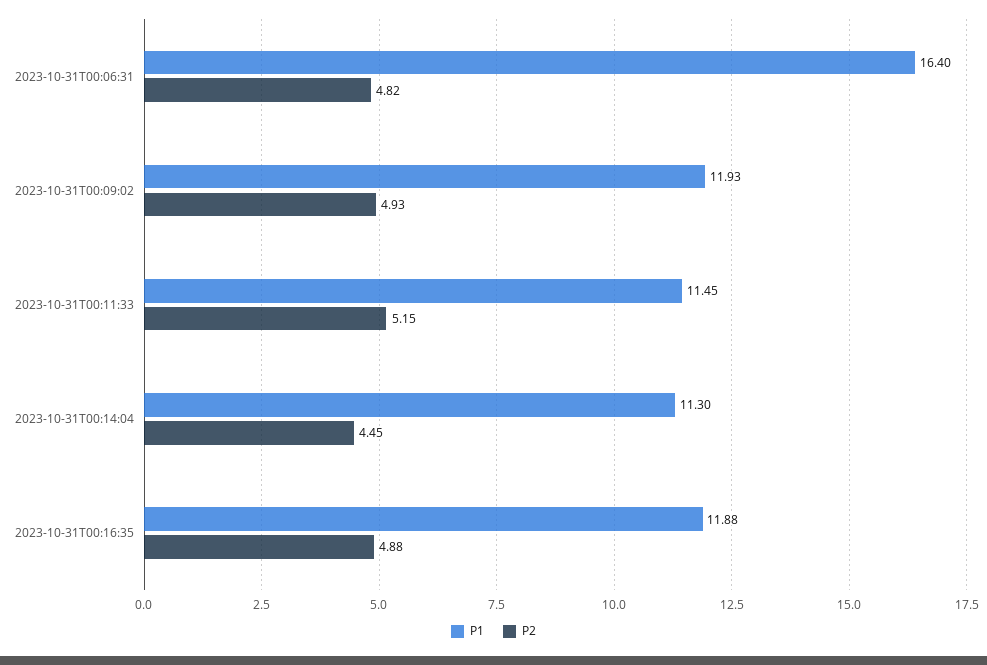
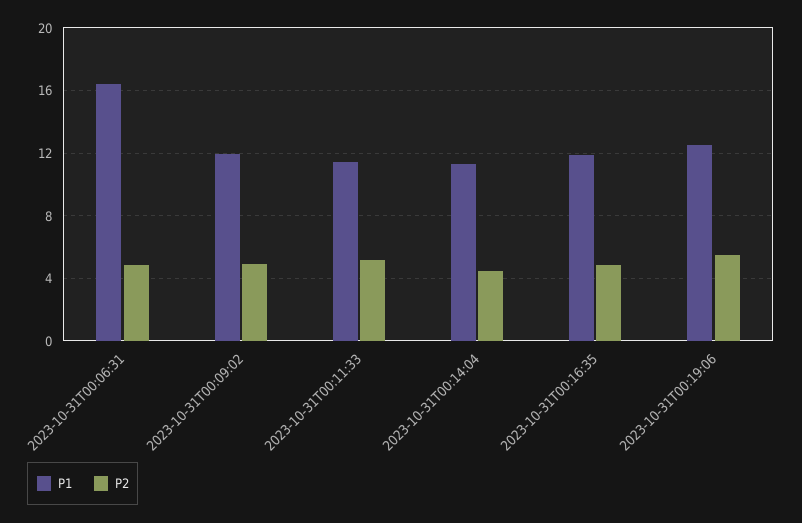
P1, 2023-10-31T00:19:06: none -> 12.5
P2, 2023-10-31T00:19:06: none -> 5.5

